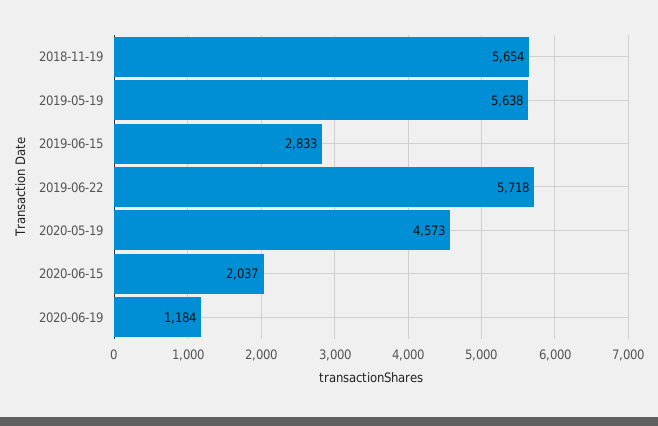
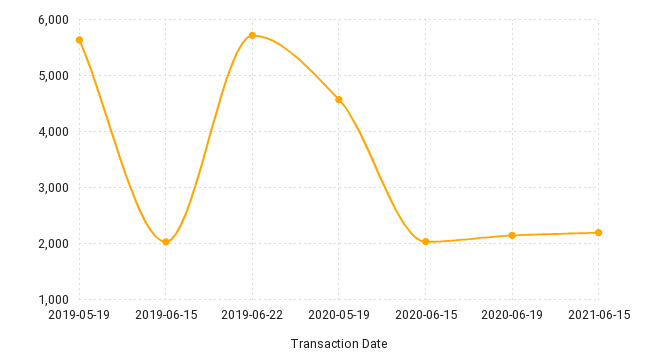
2018-11-19: 5654 -> none
2019-06-15: 2833 -> 2000
2020-06-19: 1184 -> 2200
2021-06-15: none -> 2200

